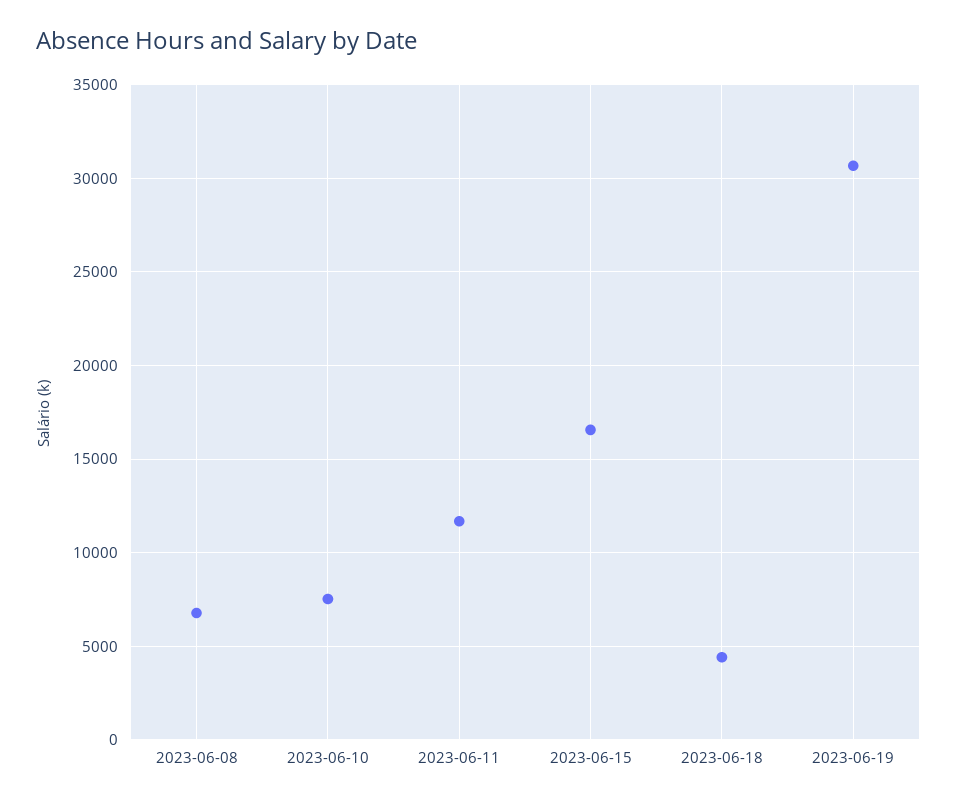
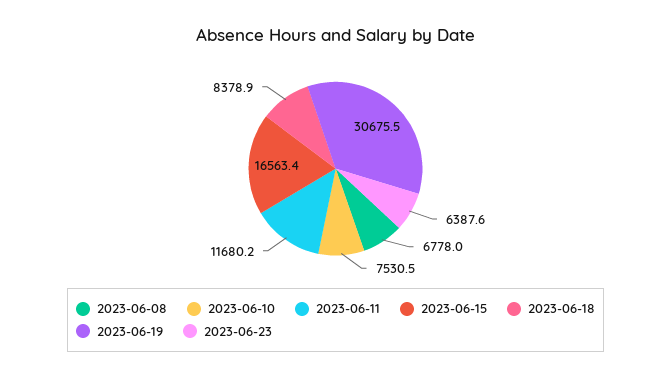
2023-06-18: 4500 -> 8378.9
2023-06-23: none -> 6387.6

